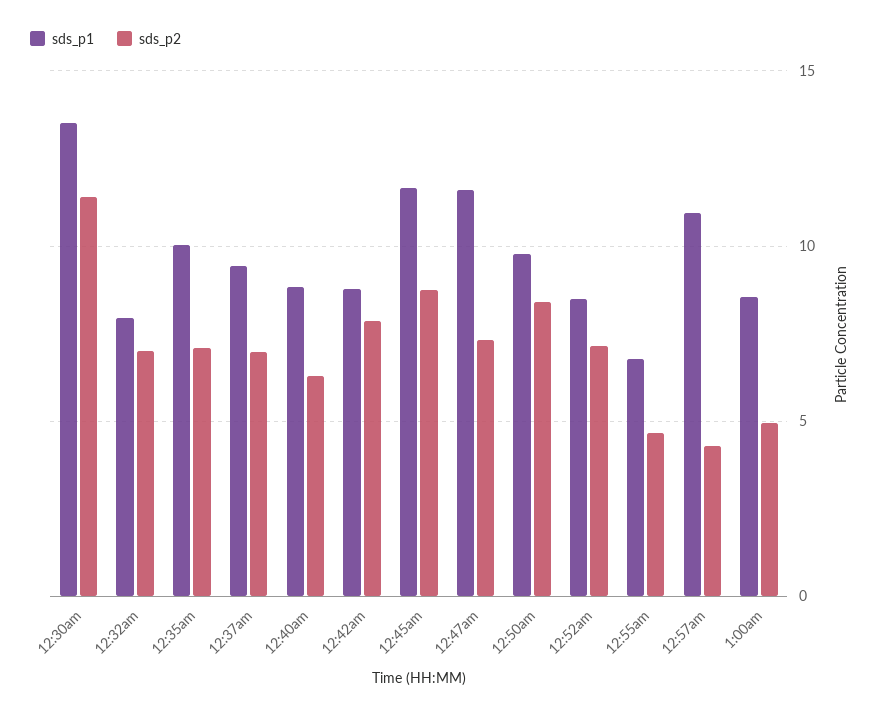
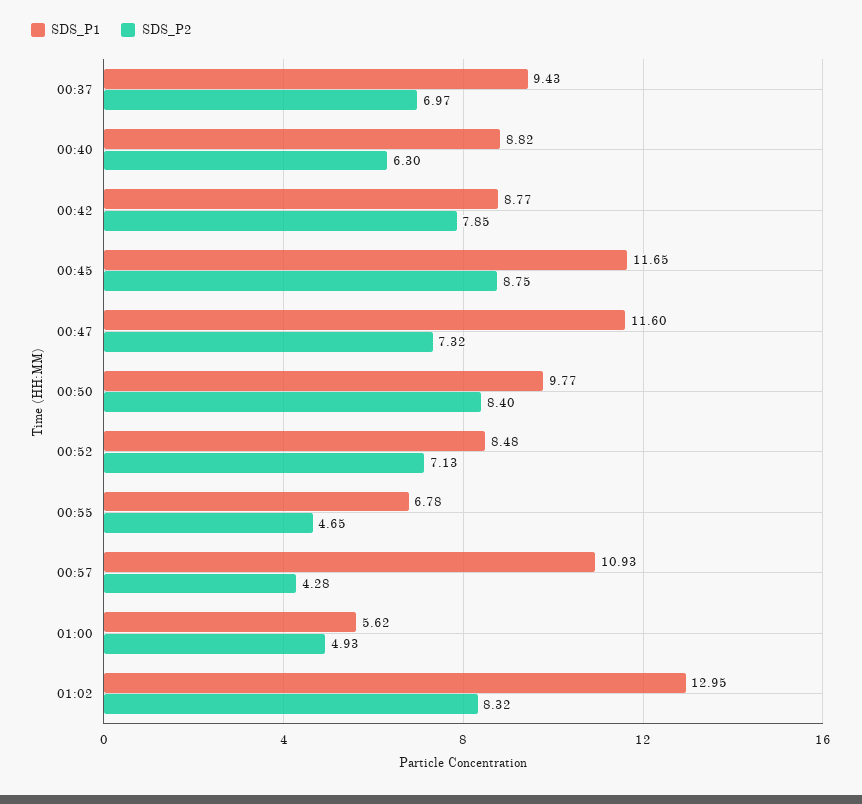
sds_p1, 12:30am: 13.5 -> none
sds_p2, 12:30am: 11.5 -> none
sds_p1, 12:32am: 8 -> none
sds_p2, 12:32am: 7 -> none
sds_p1, 12:35am: 10 -> none
sds_p2, 12:35am: 7 -> none
sds_p1, 1:00am: 8.5 -> 5.62
sds_p1, 01:02: none -> 12.95
sds_p2, 01:02: none -> 8.32

